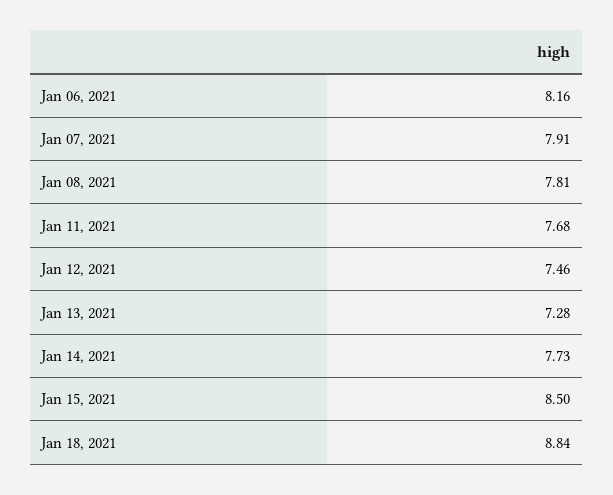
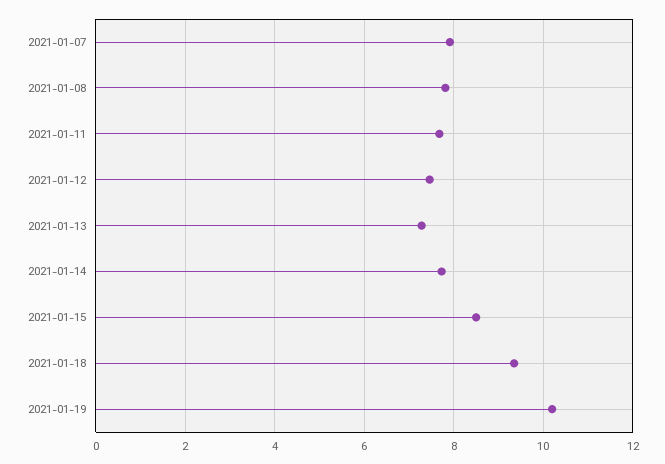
Jan 06, 2021: 8.16 -> none
Jan 18, 2021: 8.84 -> 9.4
2021-01-19: none -> 10.2

